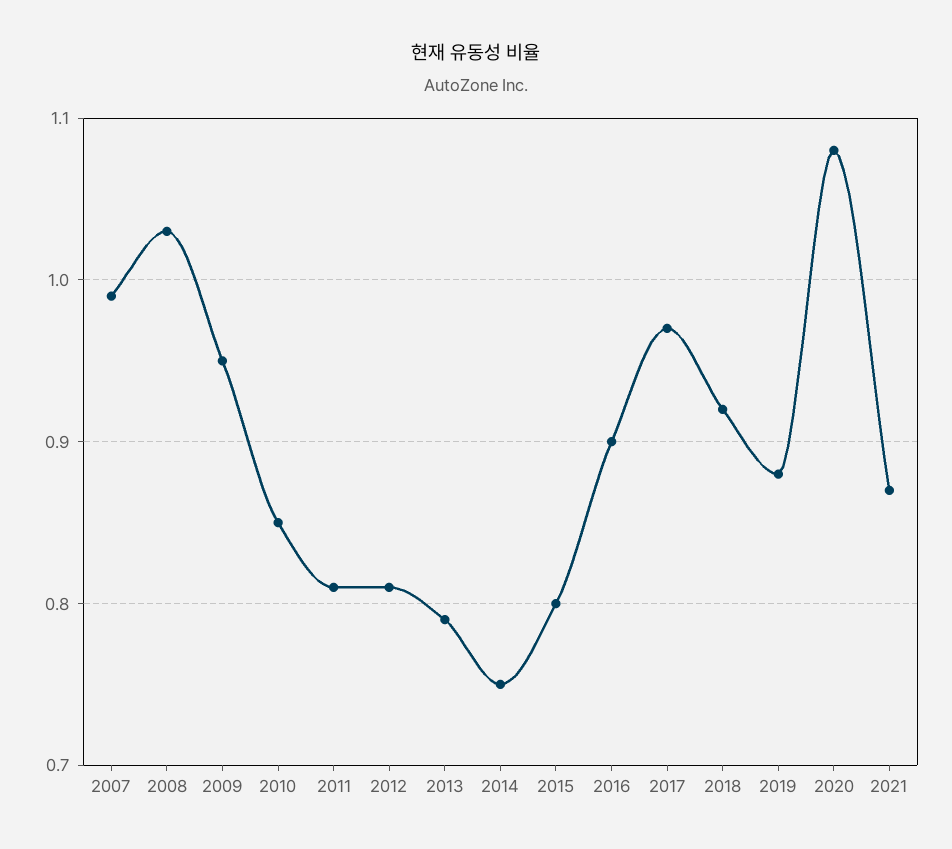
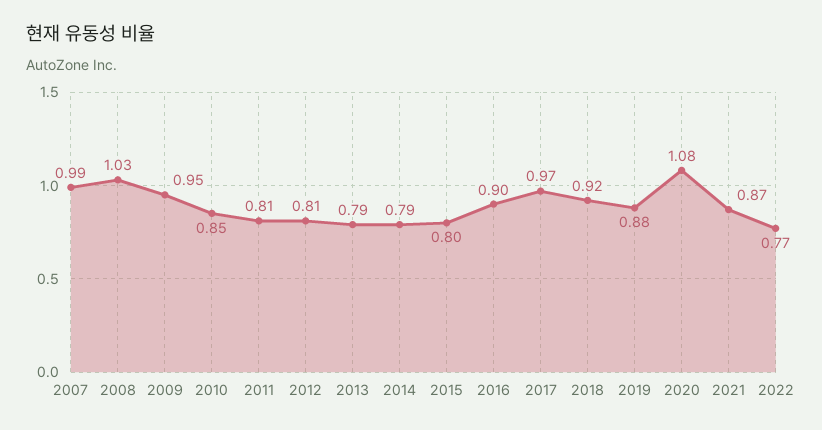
2014: 0.75 -> 0.79
2022: none -> 0.77

